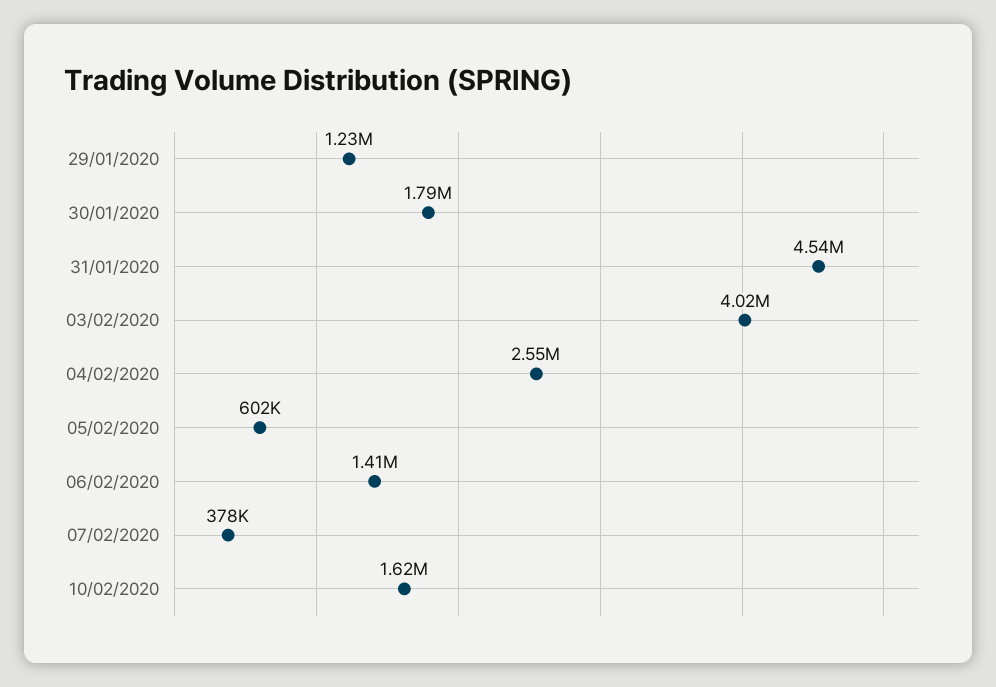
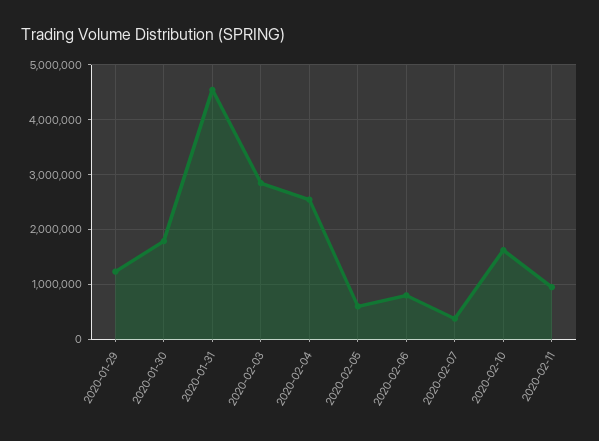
03/02/2020: 4020000 -> 2800000
06/02/2020: 1410000 -> 800000
2020-02-11: none -> 1000000

